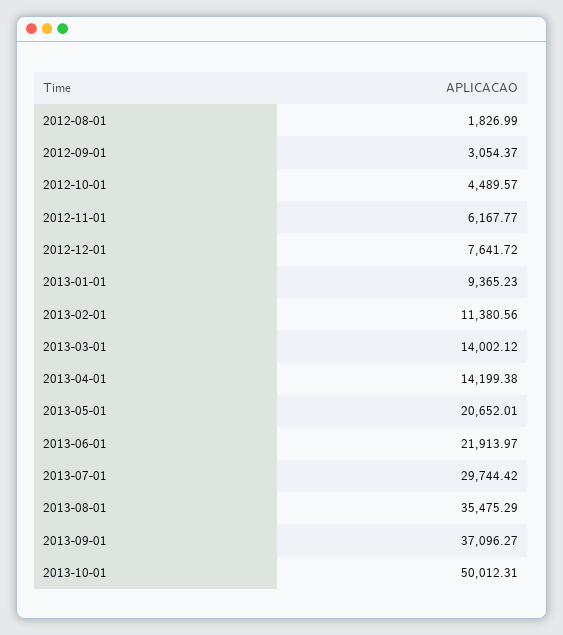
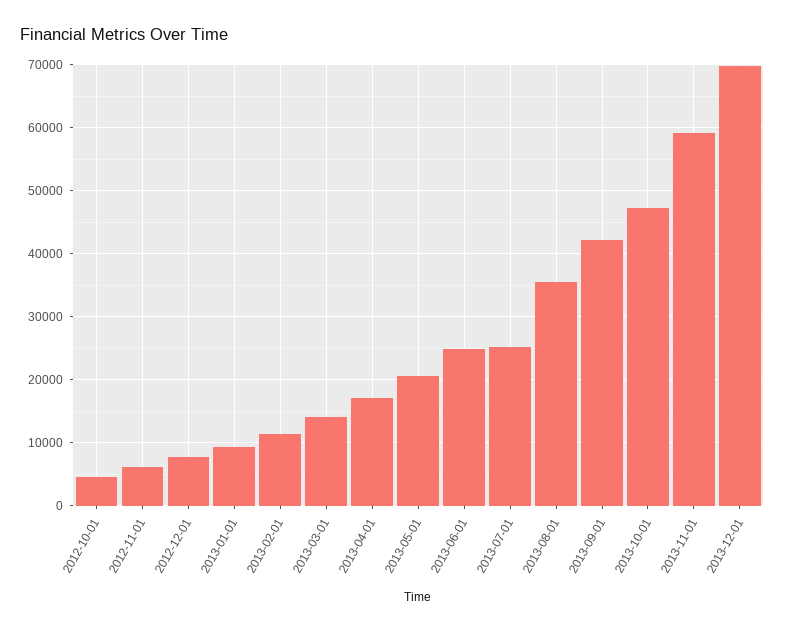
2012-08-01: 1826.99 -> none
2012-09-01: 3054.37 -> none
2013-04-01: 14199.38 -> 17000
2013-06-01: 21913.97 -> 25000
2013-07-01: 29744.42 -> 25000
2013-09-01: 37096.27 -> 42000
2013-10-01: 50012.31 -> 47000
2013-11-01: none -> 59000
2013-12-01: none -> 70000

